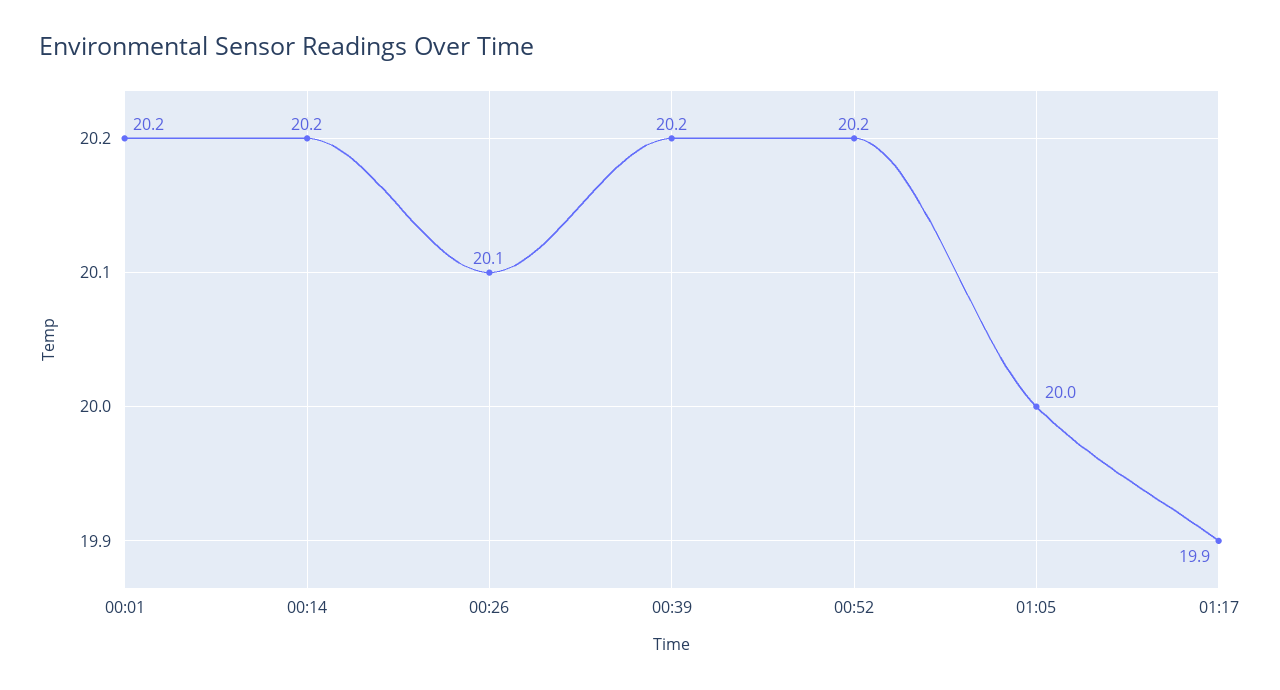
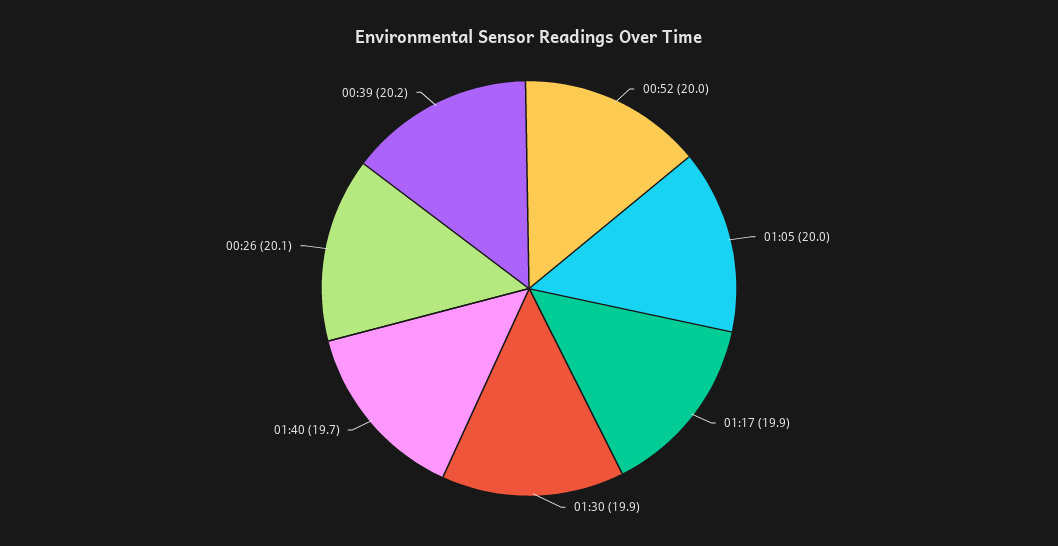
00:01: 20.2 -> none
00:14: 20.2 -> none
00:52: 20.2 -> 20
01:30: none -> 19.9
01:40: none -> 19.7

